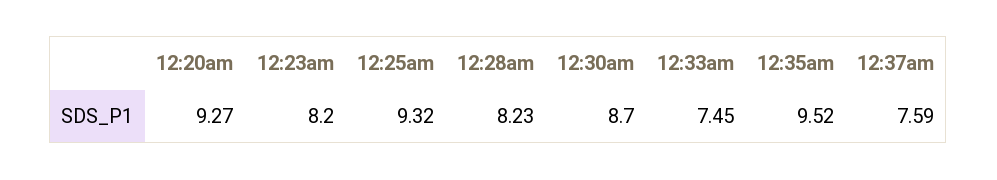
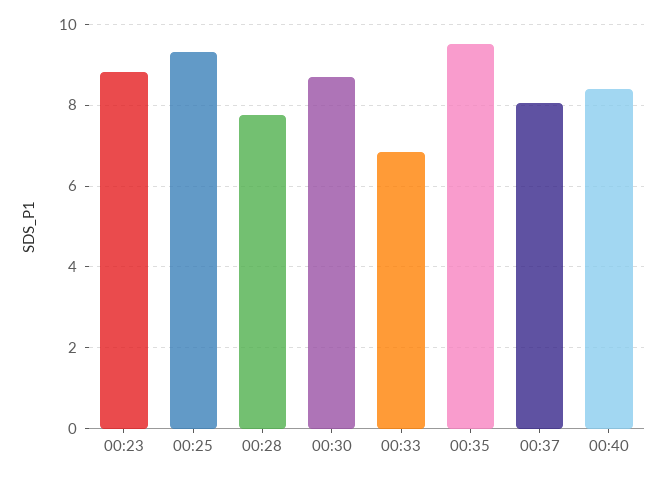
12:20am: 9.27 -> none
12:23am: 8.2 -> 8.8
12:28am: 8.23 -> 7.8
12:33am: 7.45 -> 6.8
12:37am: 7.59 -> 8
00:40: none -> 8.4

